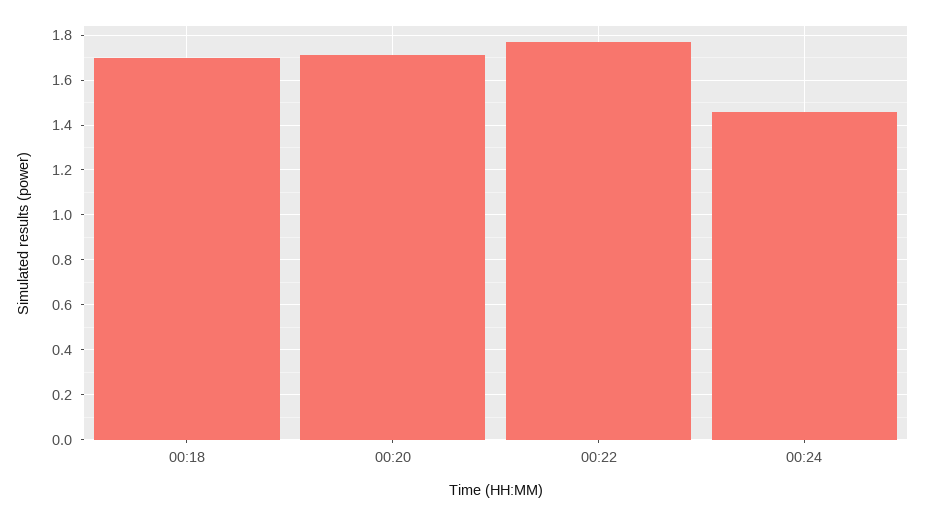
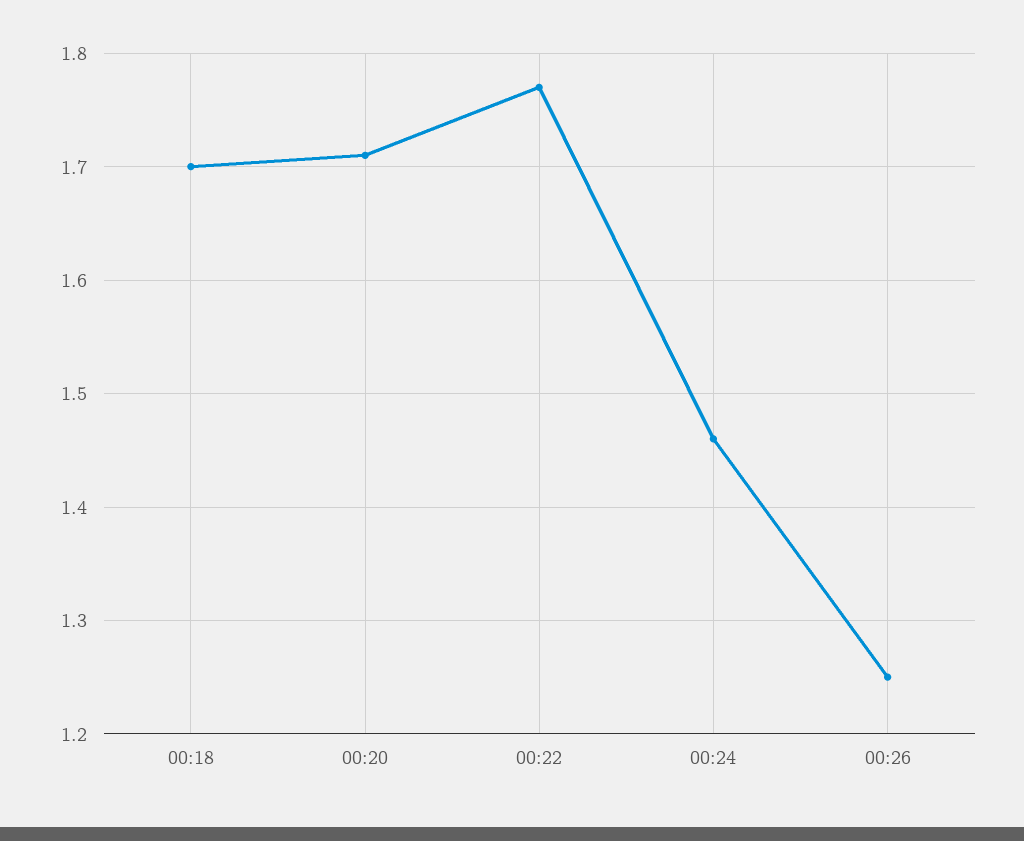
00:26: none -> 1.25

